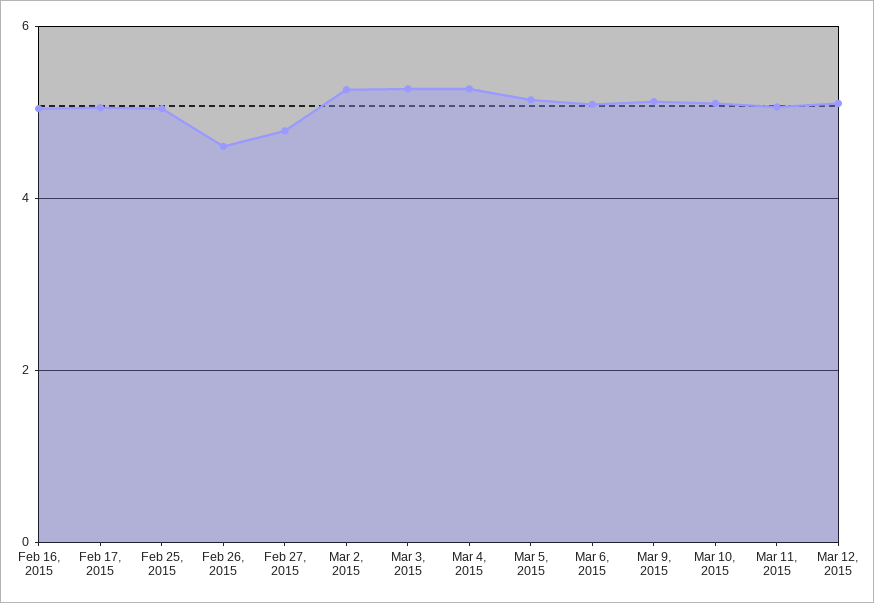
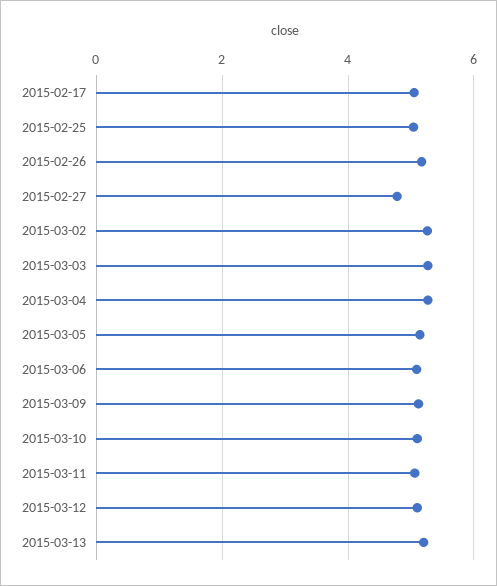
Feb 16, 2015: 5 -> none
Feb 26, 2015: 4.6 -> 5.2
2015-03-13: none -> 5.2

